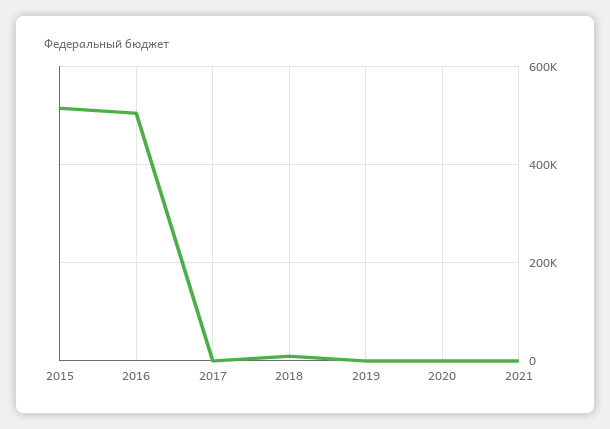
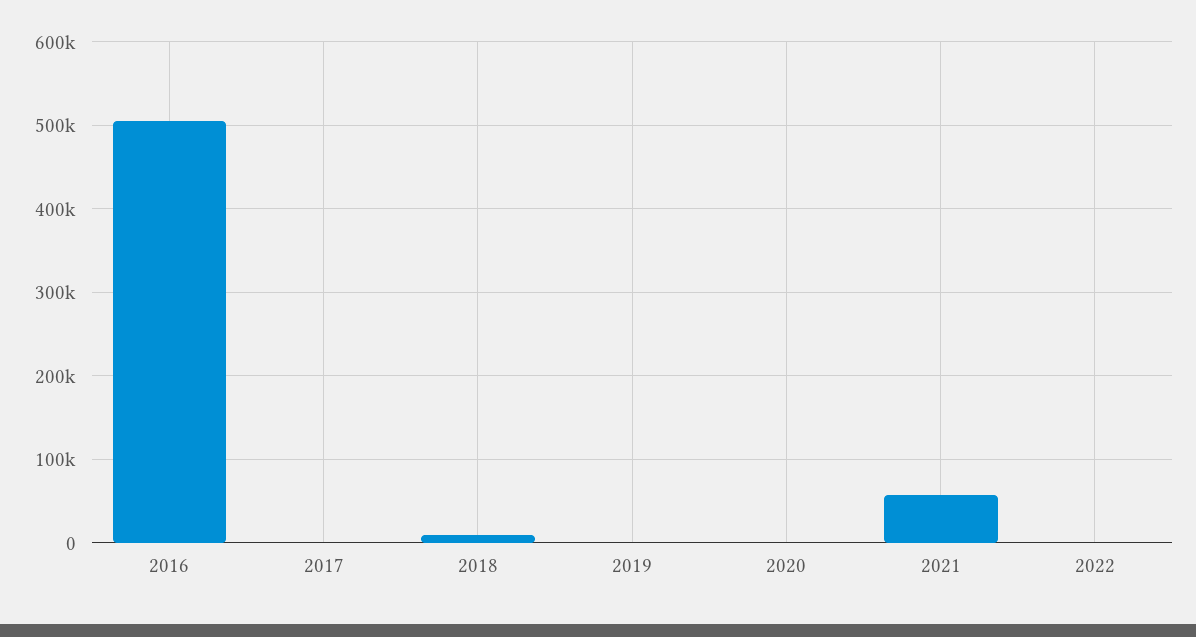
2015: 520000 -> none
2021: 0 -> 60000
2022: none -> 0

